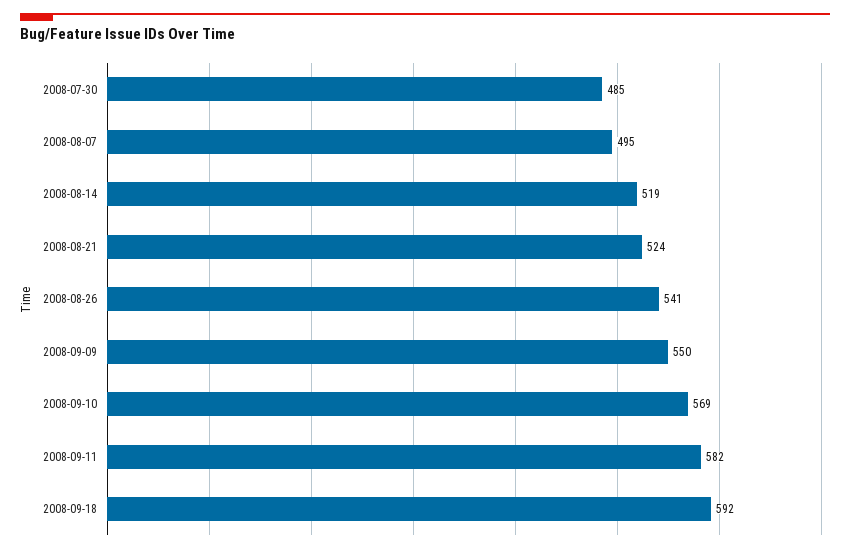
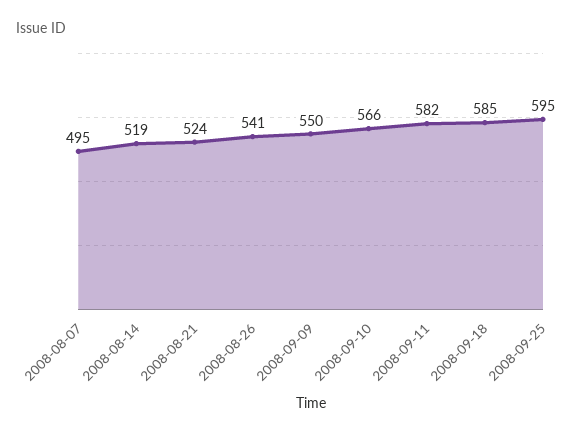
2008-07-30: 485 -> none
2008-09-10: 569 -> 566
2008-09-18: 592 -> 585
2008-09-25: none -> 595

